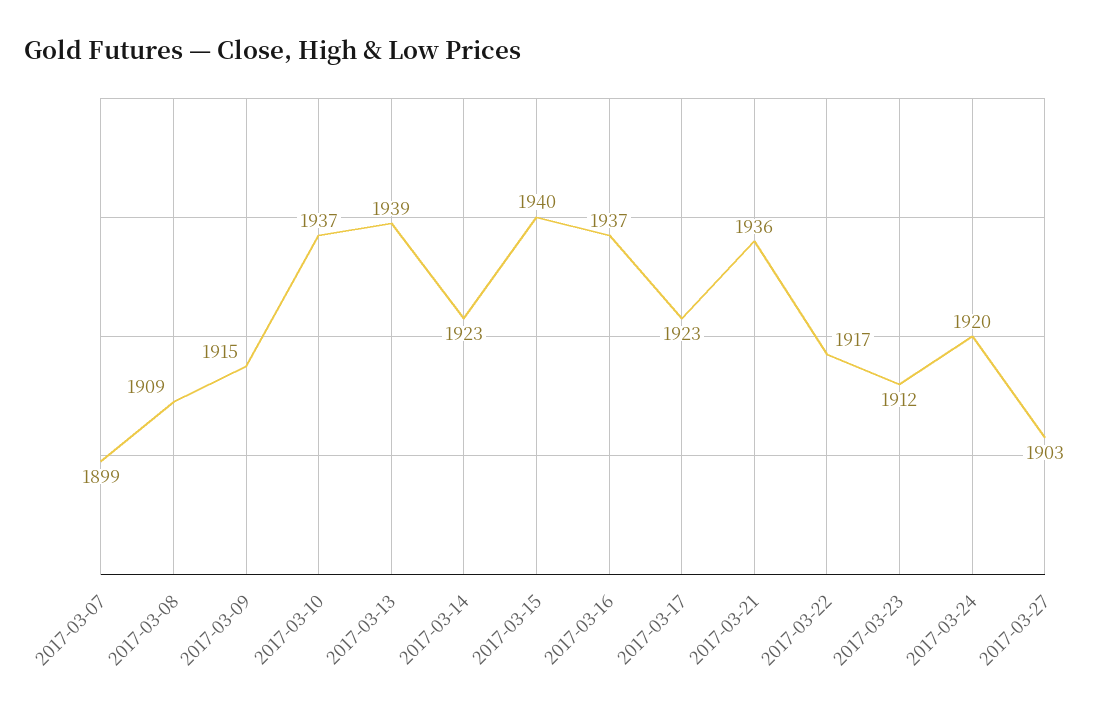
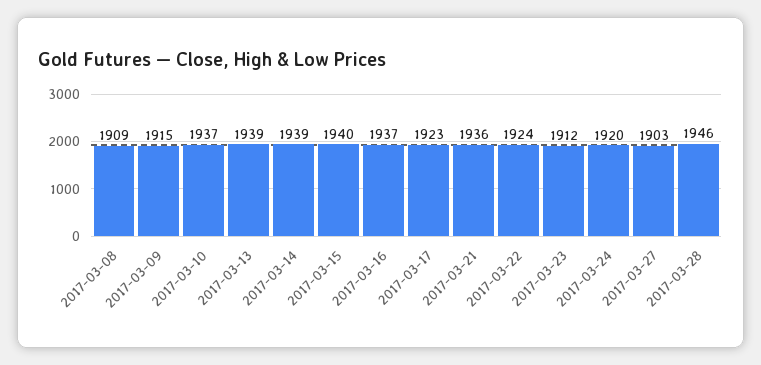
2017-03-07: 1899 -> none
2017-03-14: 1923 -> 1939
2017-03-22: 1917 -> 1924
2017-03-28: none -> 1946

